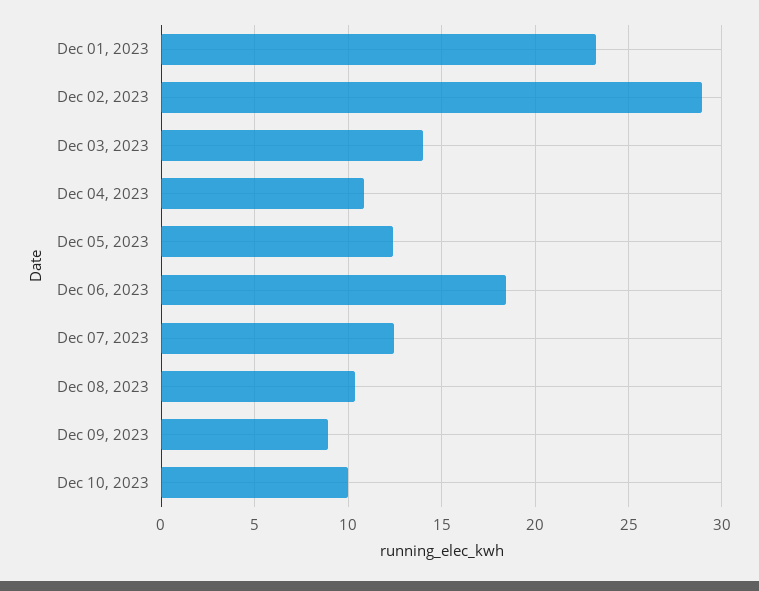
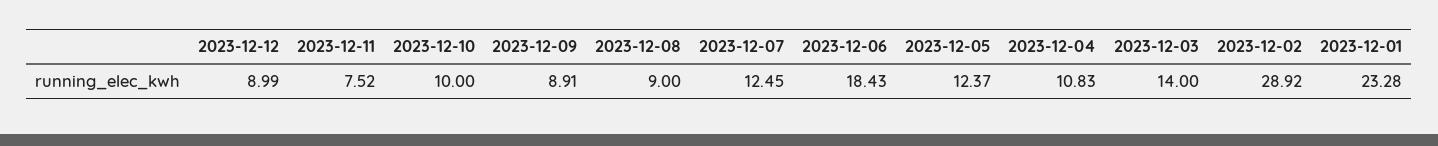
Dec 08, 2023: 10.5 -> 9
2023-12-12: none -> 8.99
2023-12-11: none -> 7.52

